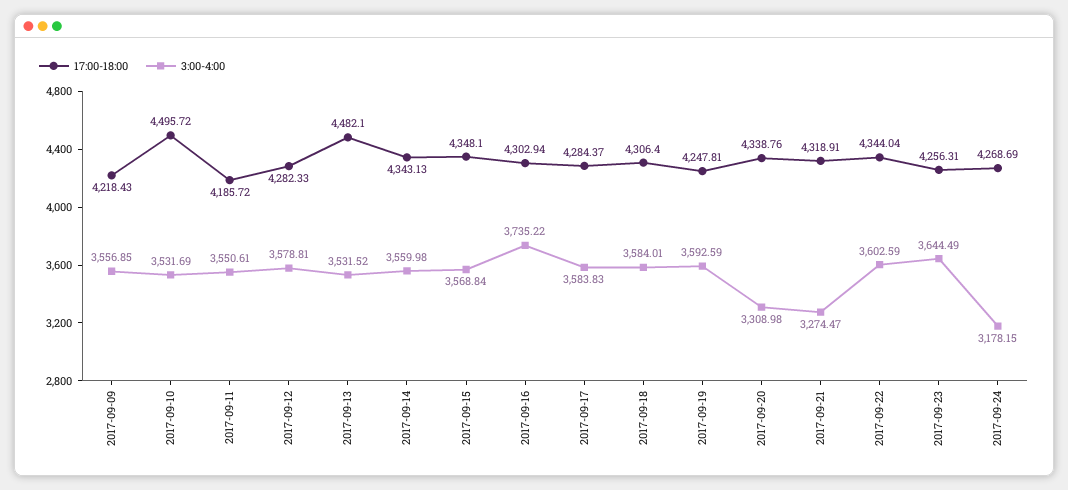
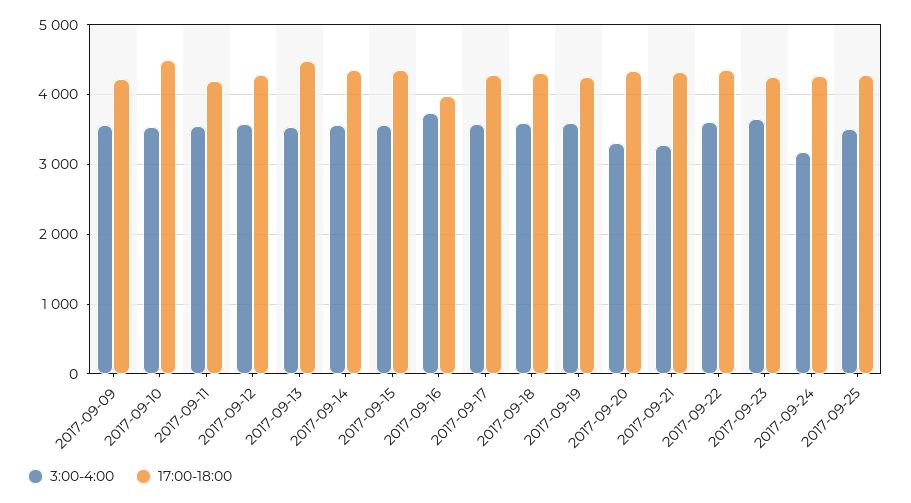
17:00-18:00, 2017-09-16: 4302.94 -> 4000
3:00-4:00, 2017-09-25: none -> 3500
17:00-18:00, 2017-09-25: none -> 4300

